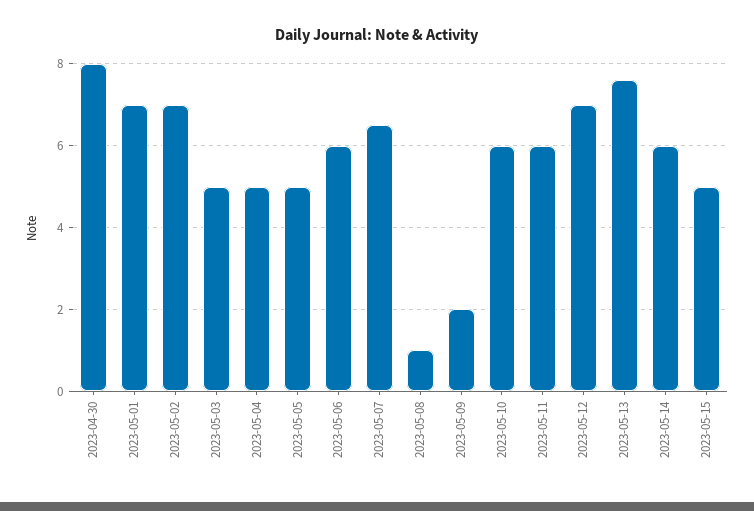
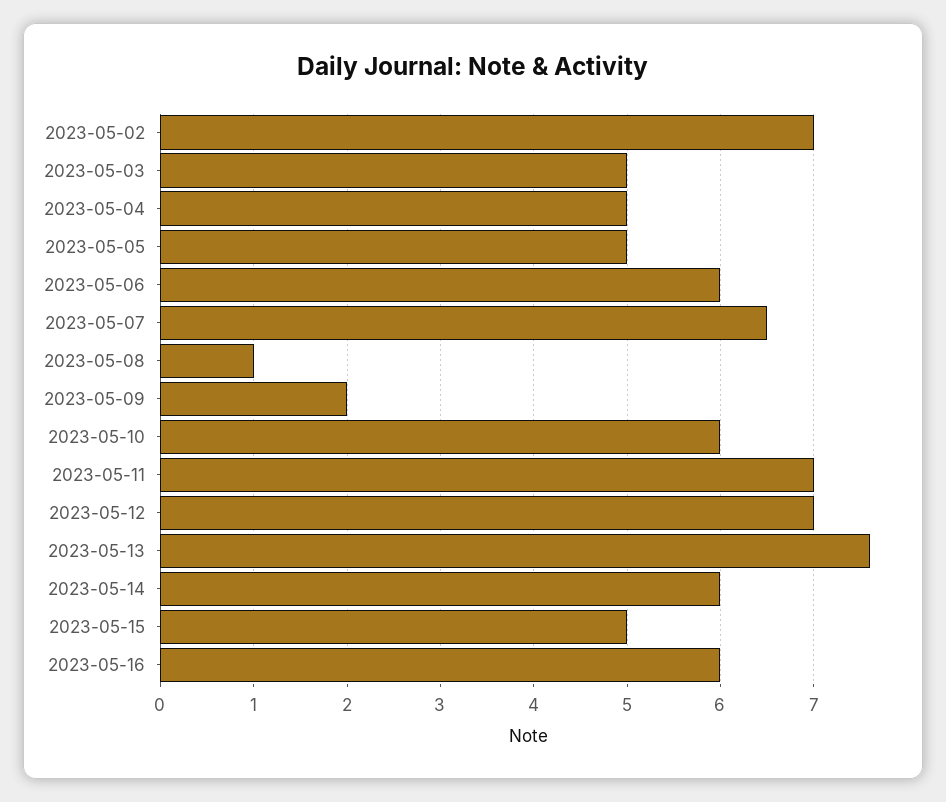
2023-04-30: 8 -> none
2023-05-01: 7 -> none
2023-05-11: 6 -> 7
2023-05-16: none -> 6

